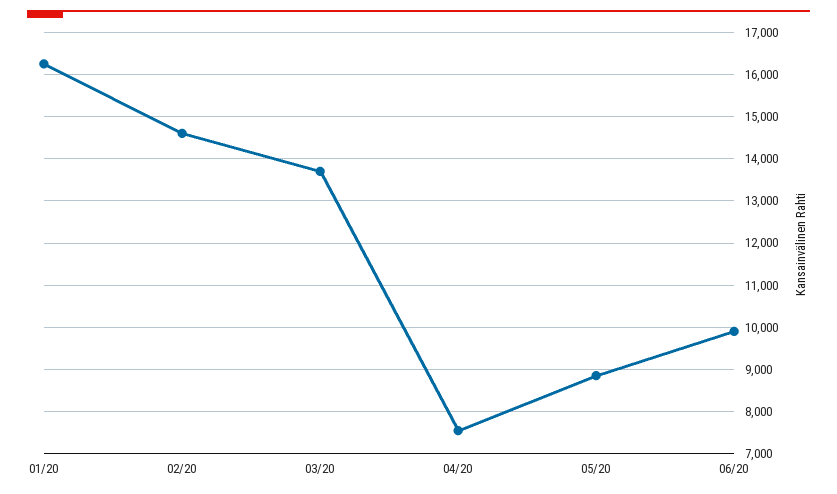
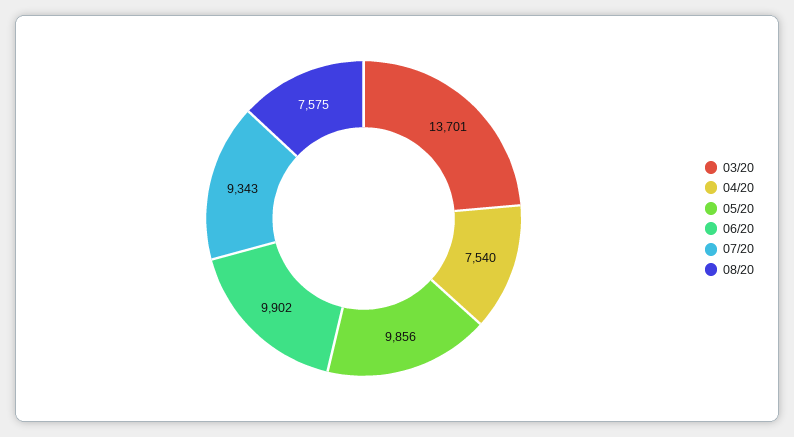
01/20: 16200 -> none
02/20: 14600 -> none
05/20: 8800 -> 9856
07/20: none -> 9343
08/20: none -> 7575

